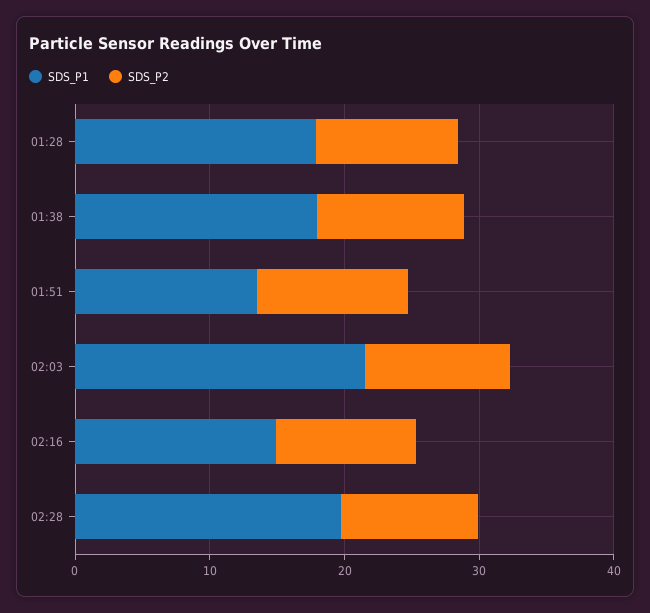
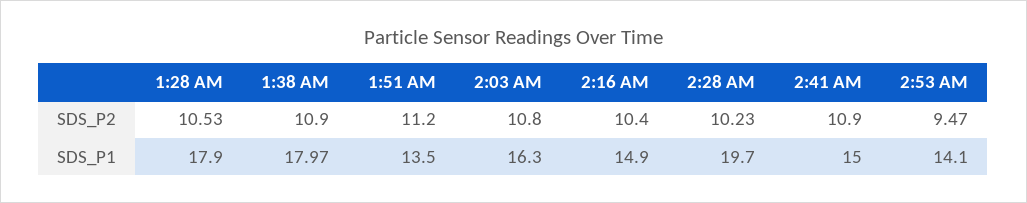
SDS_P1, 02:03: 22 -> 16.3
SDS_P2, 2:41 AM: none -> 10.9
SDS_P2, 2:53 AM: none -> 9.47
SDS_P1, 2:41 AM: none -> 15
SDS_P1, 2:53 AM: none -> 14.1

